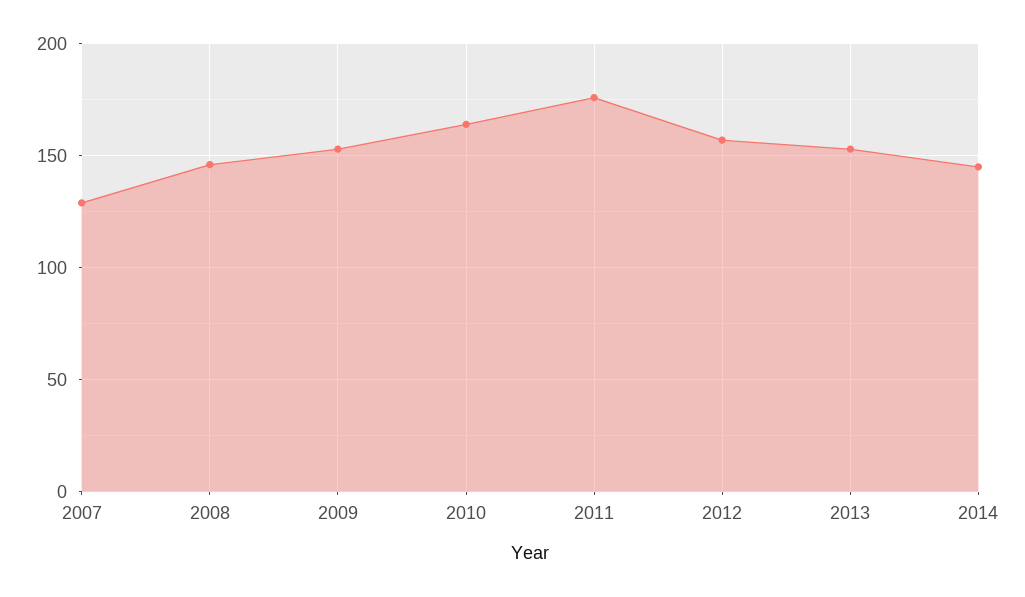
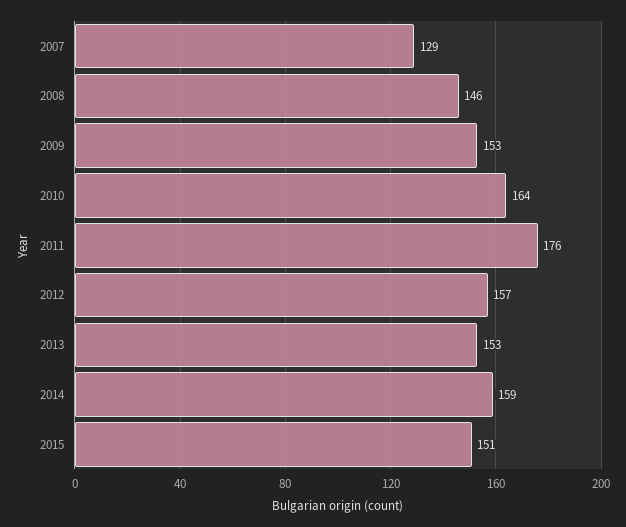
2014: 145 -> 159
2015: none -> 151

